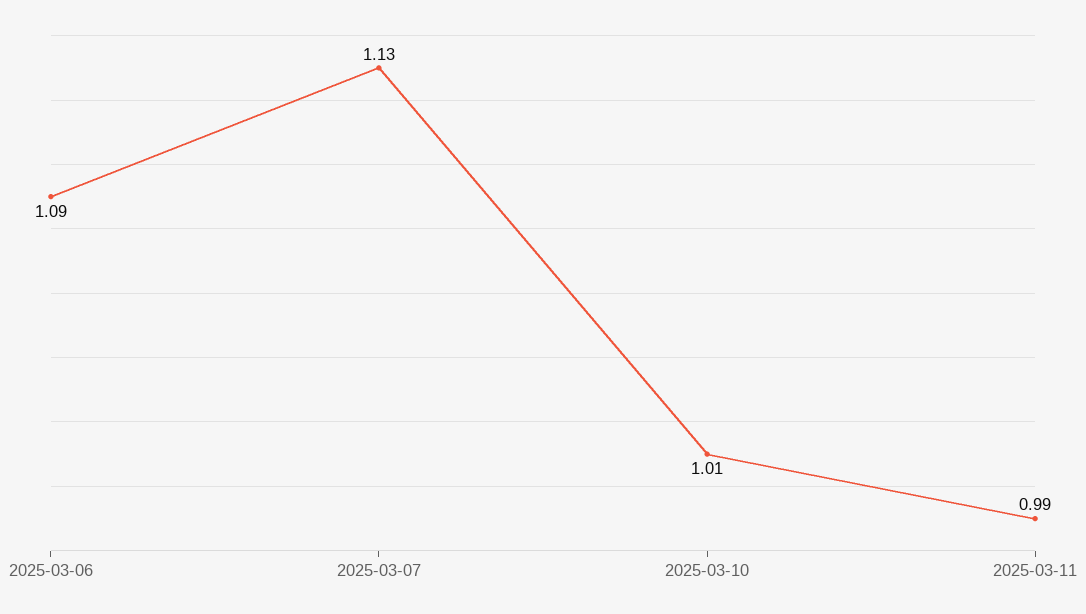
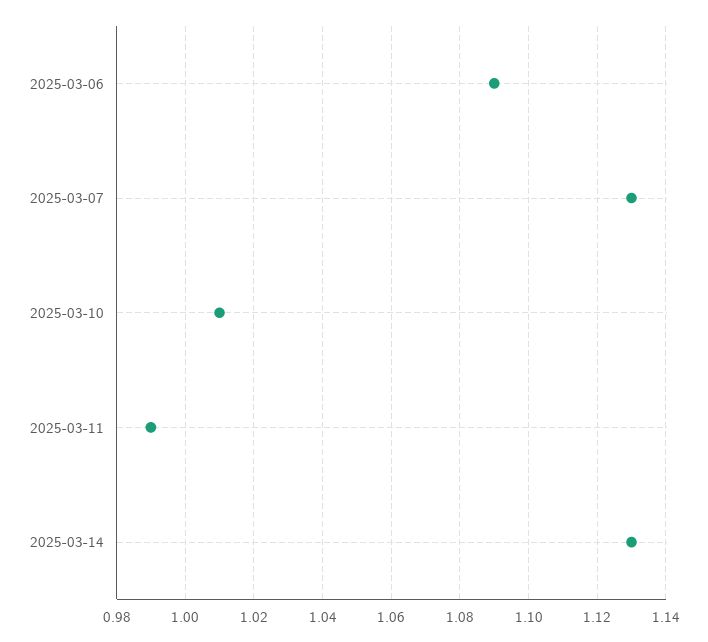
2025-03-14: none -> 1.13

